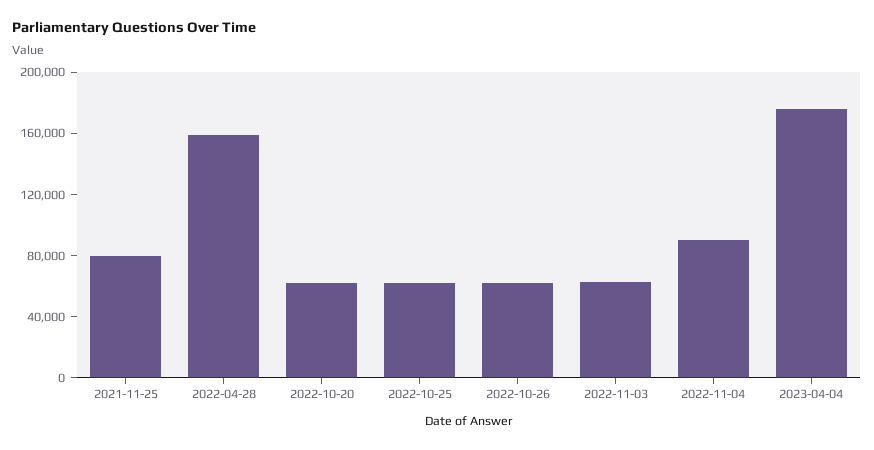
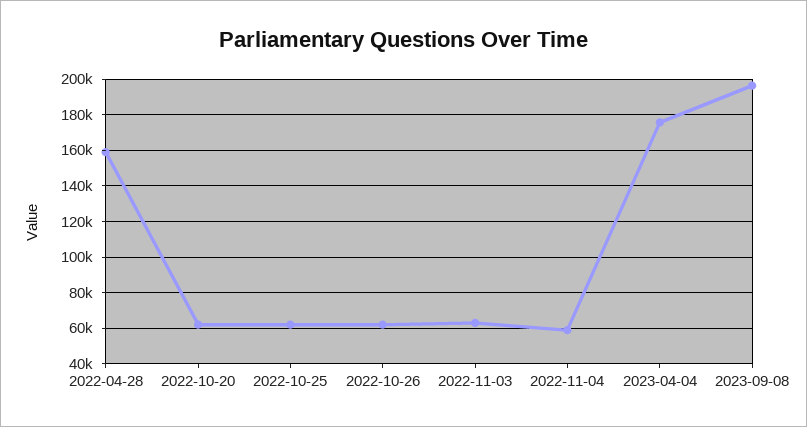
2021-11-25: 80000 -> none
2022-11-04: 90000 -> 60000
2023-09-08: none -> 195000

